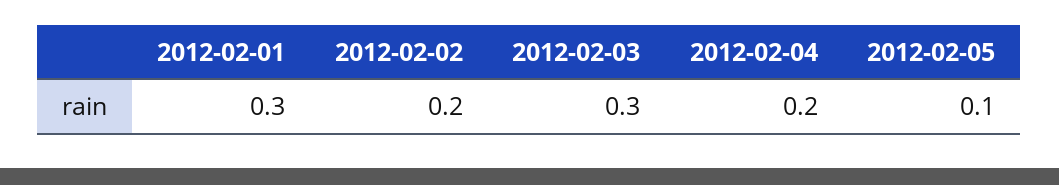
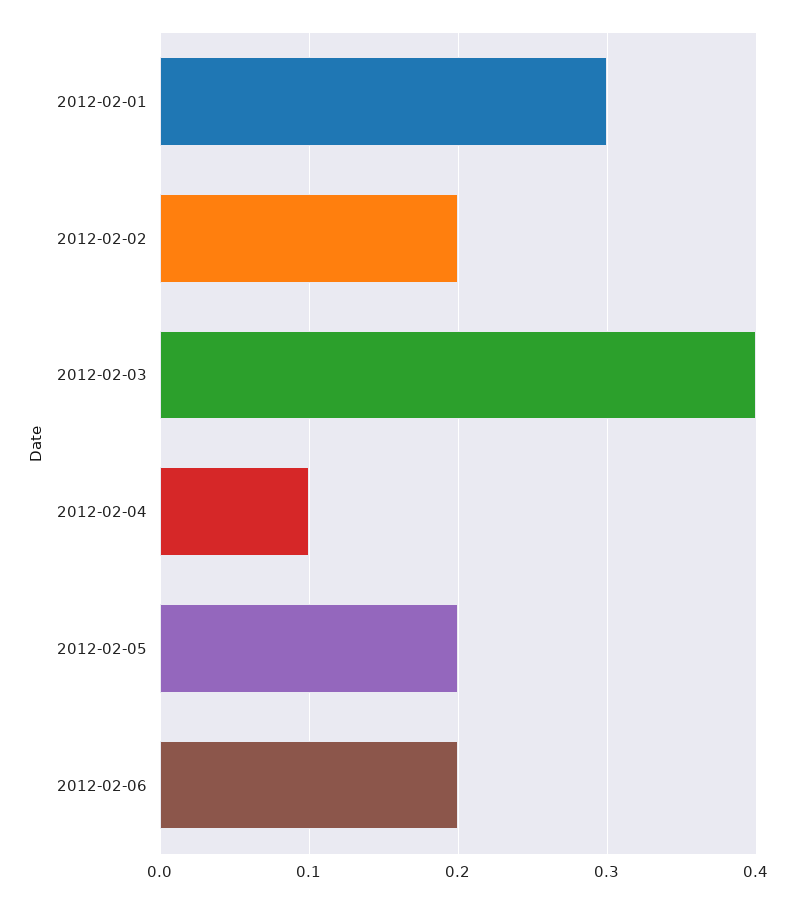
2012-02-03: 0.3 -> 0.4
2012-02-04: 0.2 -> 0.1
2012-02-05: 0.1 -> 0.2
2012-02-06: none -> 0.2

